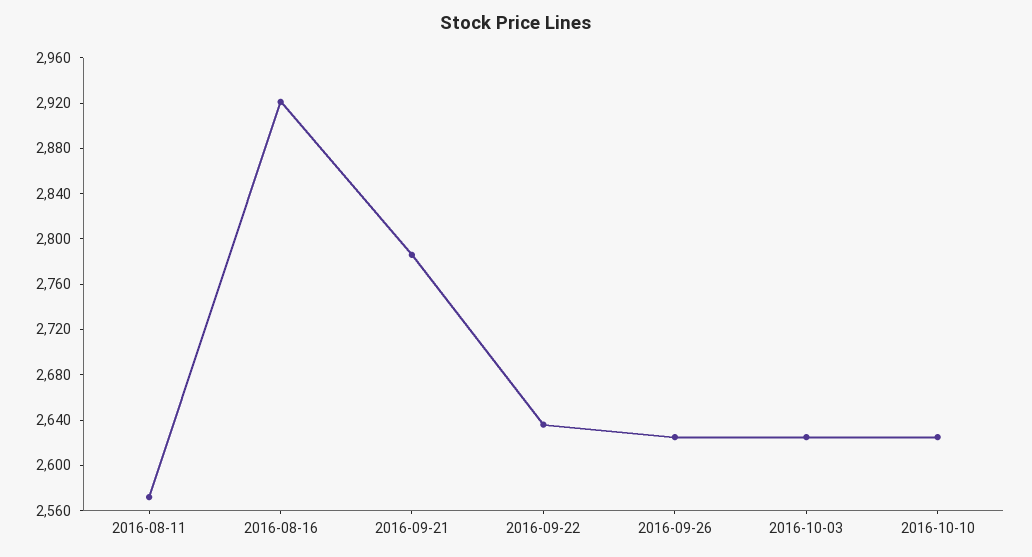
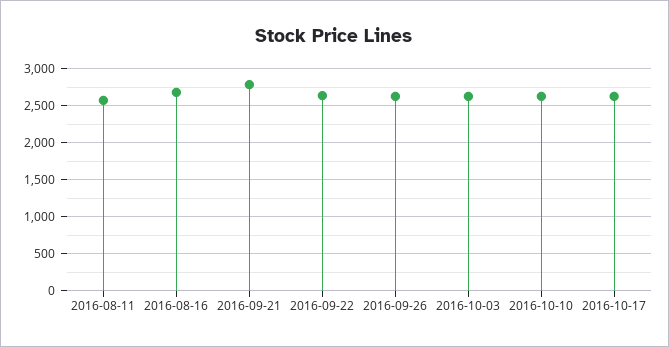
2016-08-16: 2920 -> 2700
2016-10-17: none -> 2600

